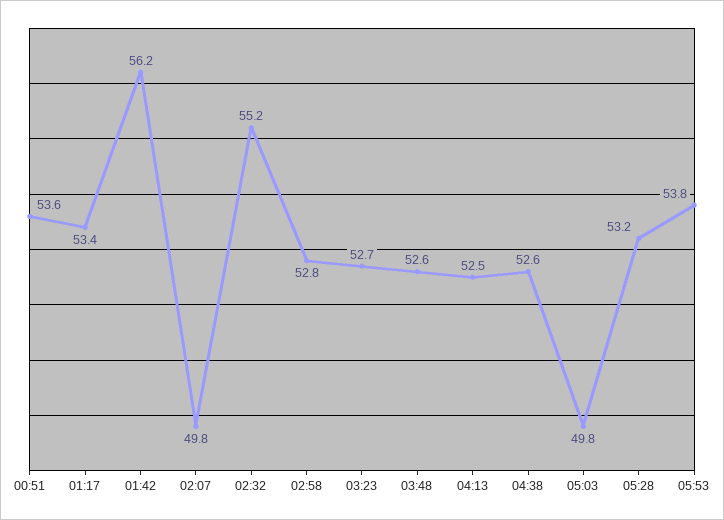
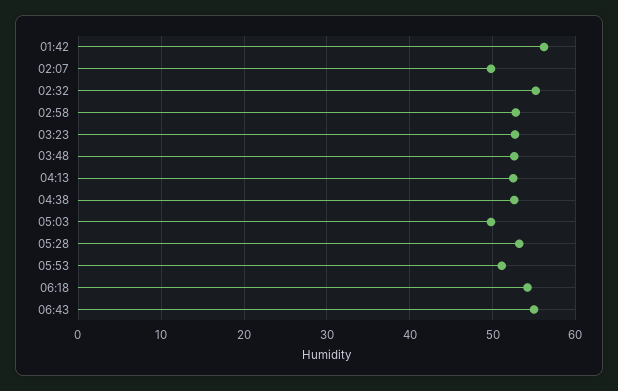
00:51: 53.6 -> none
01:17: 53.4 -> none
05:53: 53.8 -> 51
06:18: none -> 54
06:43: none -> 55

